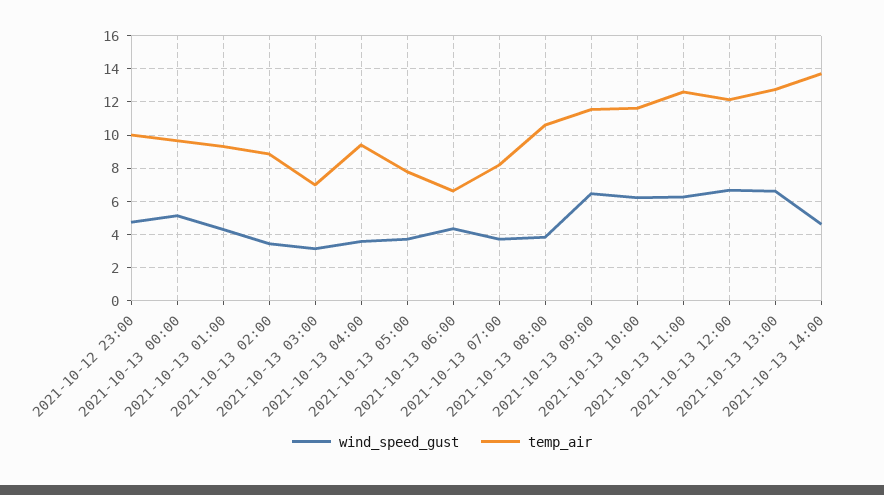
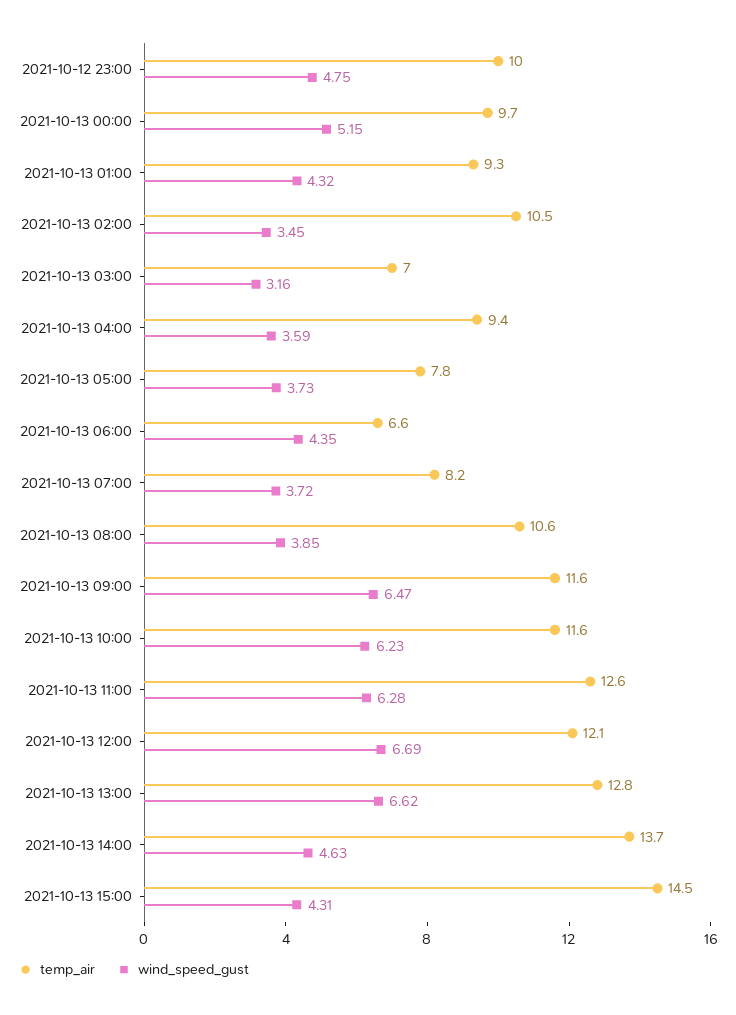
temp_air, 2021-10-13 02:00: 9 -> 10.5
temp_air, 2021-10-13 15:00: none -> 14.5
wind_speed_gust, 2021-10-13 15:00: none -> 4.31

